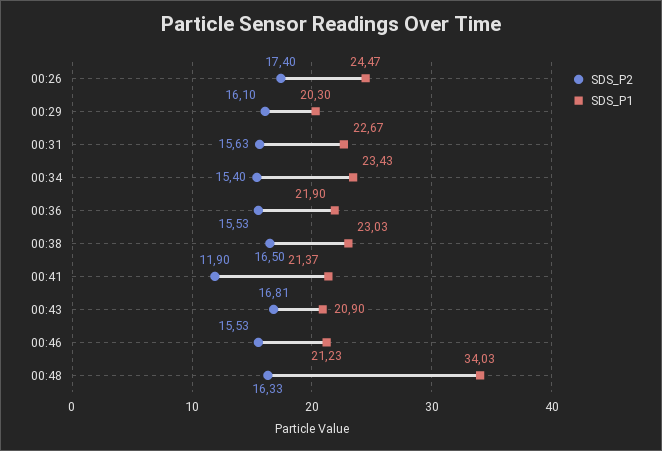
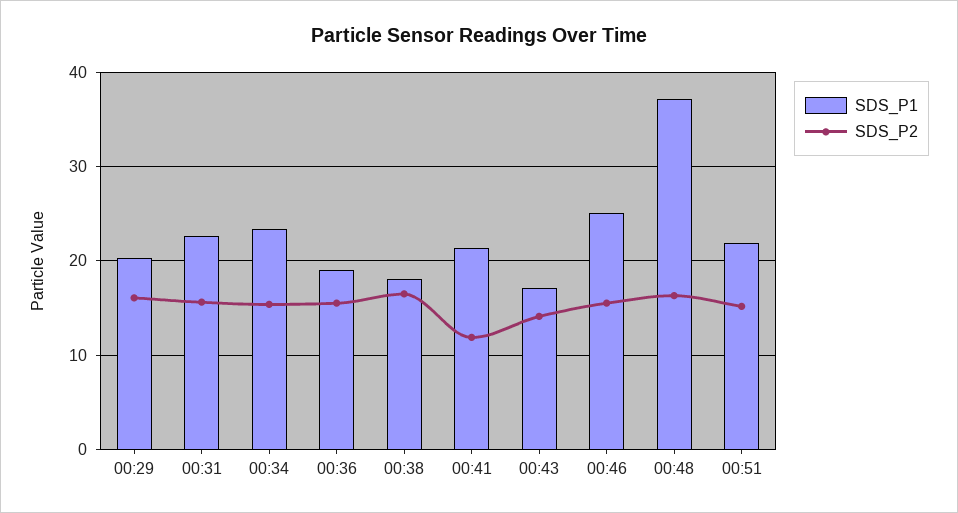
SDS_P2, 00:26: 17.4 -> none
SDS_P1, 00:26: 24.47 -> none
SDS_P1, 00:36: 21.9 -> 19
SDS_P1, 00:38: 23.03 -> 18
SDS_P2, 00:43: 16.81 -> 14
SDS_P1, 00:43: 20.9 -> 17
SDS_P1, 00:46: 21.23 -> 25
SDS_P1, 00:48: 34.03 -> 37
SDS_P1, 00:51: none -> 22
SDS_P2, 00:51: none -> 15

